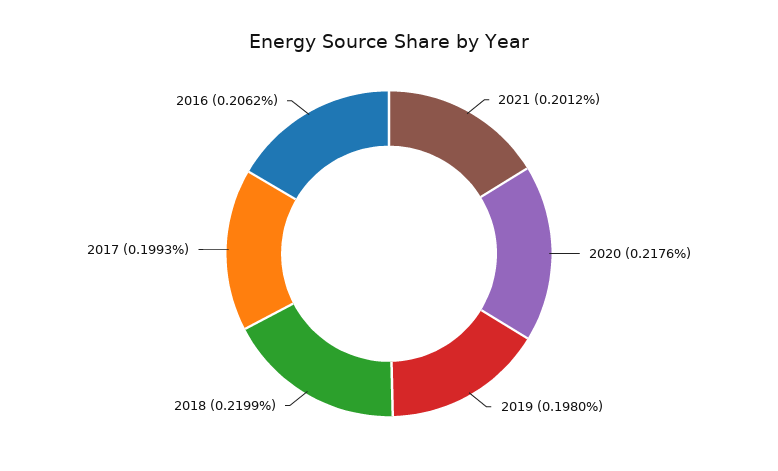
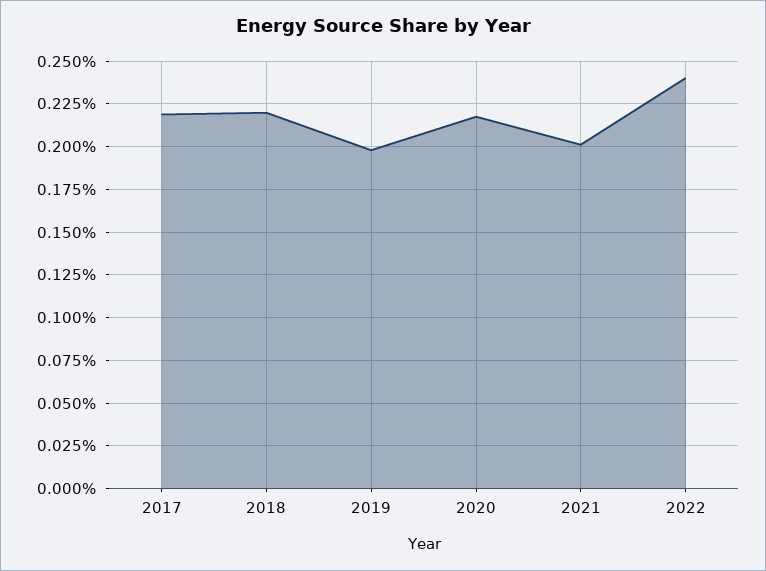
2017: 0.1993 -> 0.22
2016: 0.2062 -> none
2022: none -> 0.24

